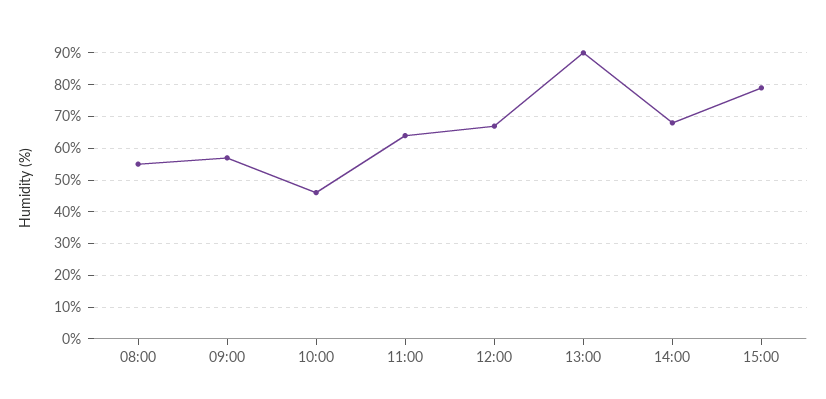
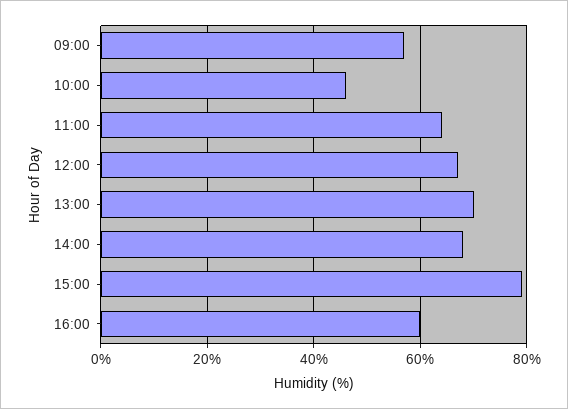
08:00: 55 -> none
13:00: 90 -> 70
16:00: none -> 60

